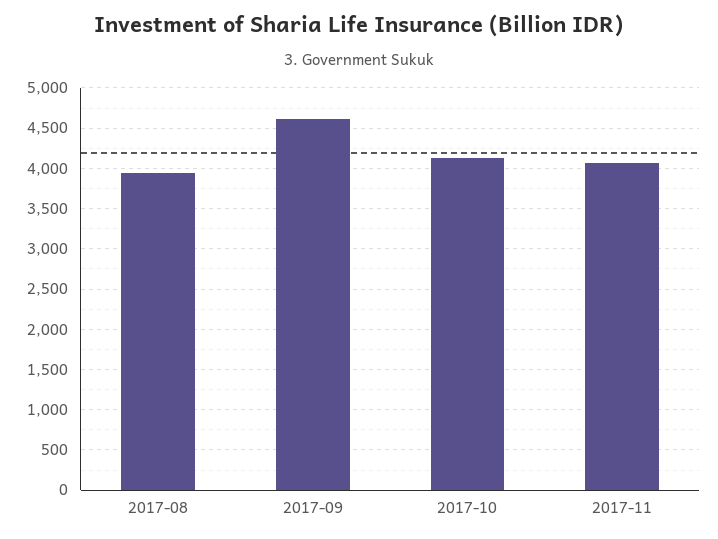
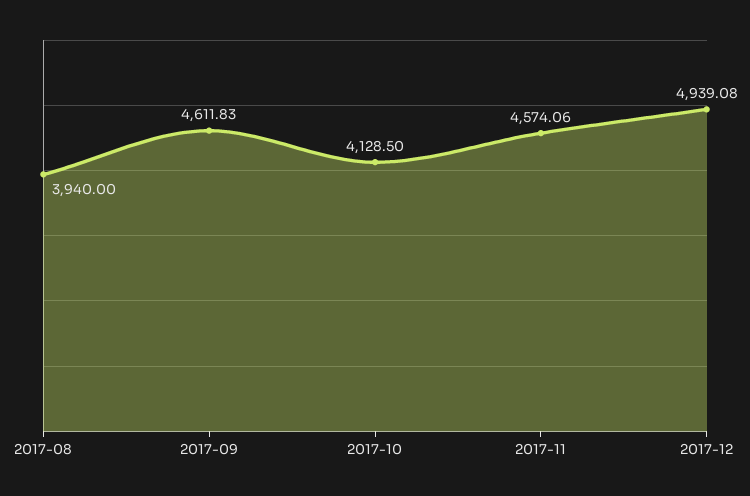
2017-11: 4100 -> 4574.06
2017-12: none -> 4939.08

